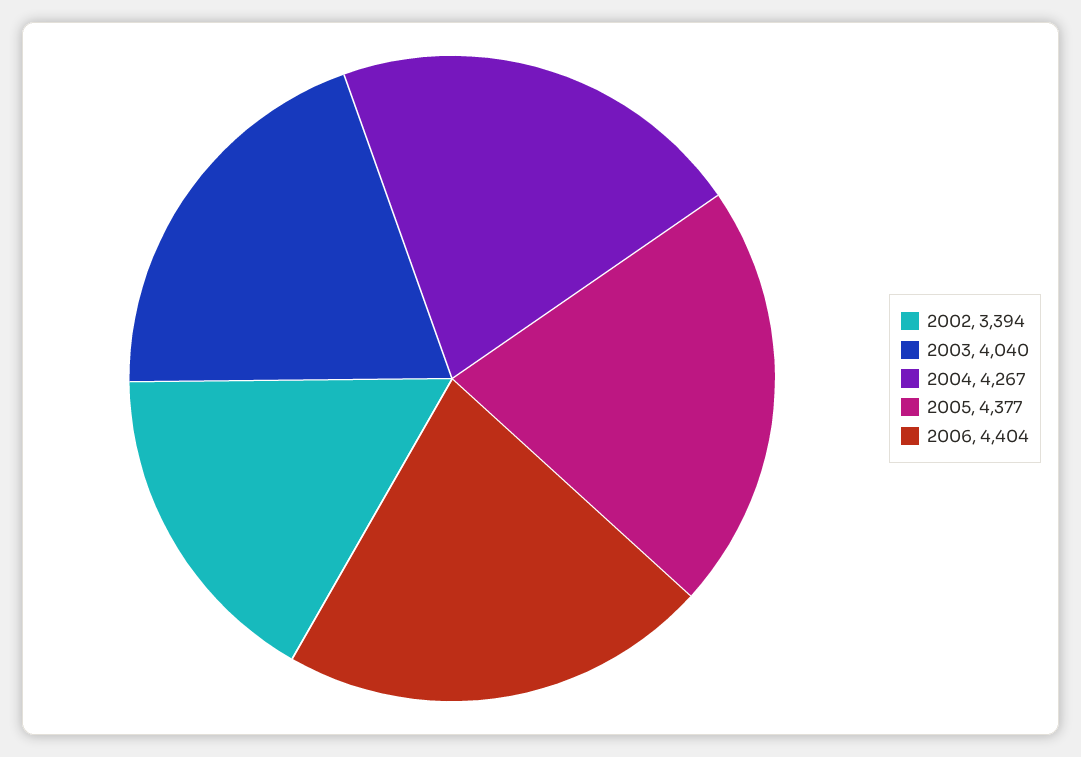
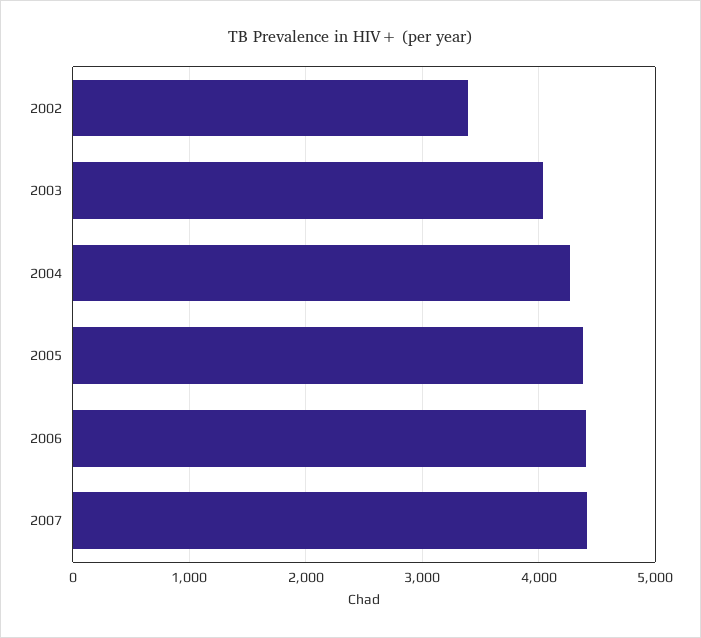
2007: none -> 4400

